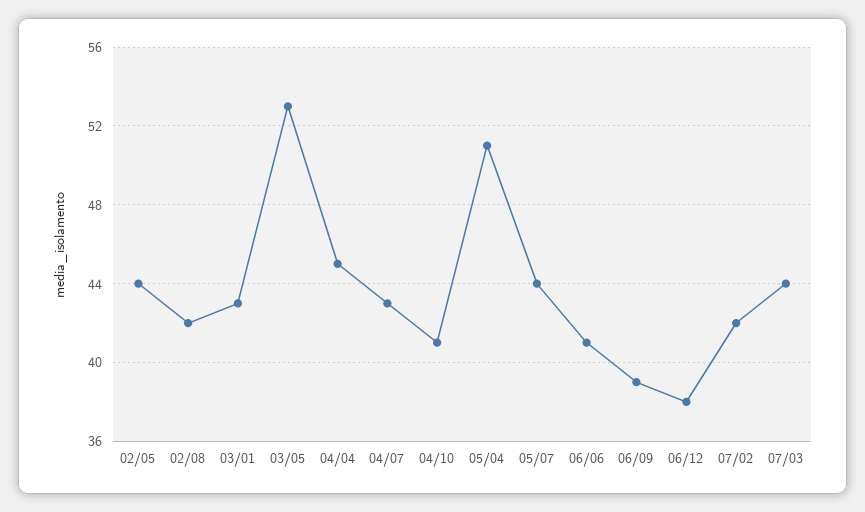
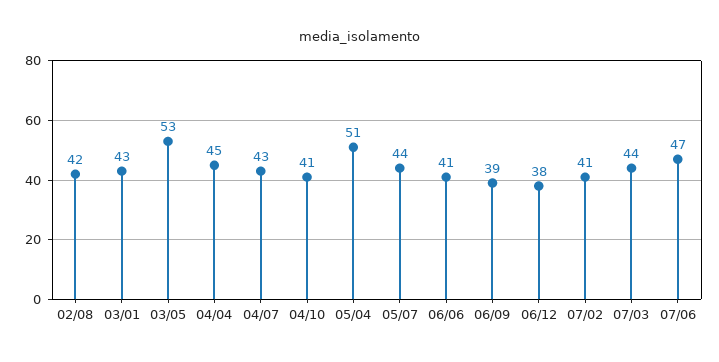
02/05: 44 -> none
07/02: 42 -> 41
07/06: none -> 47

